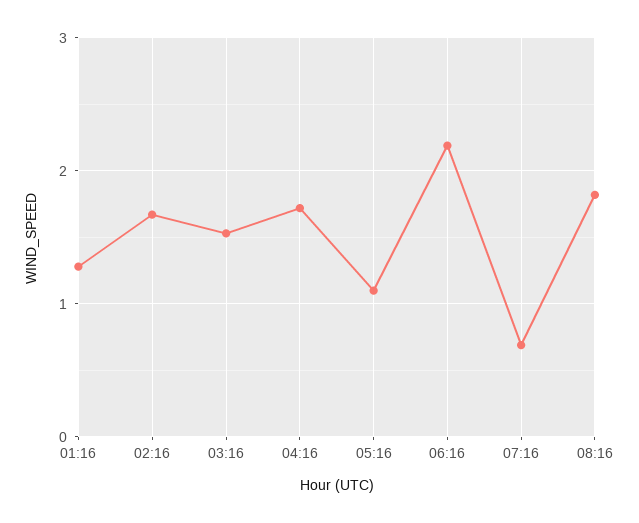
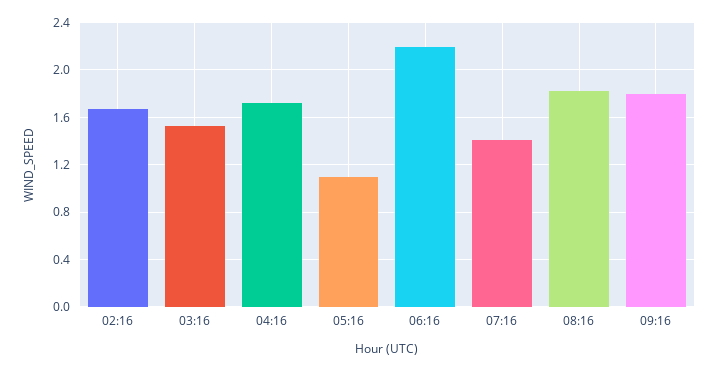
01:16: 1.3 -> none
07:16: 0.7 -> 1.4
09:16: none -> 1.8

